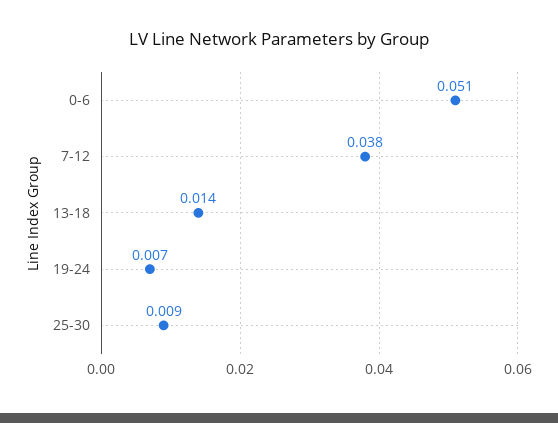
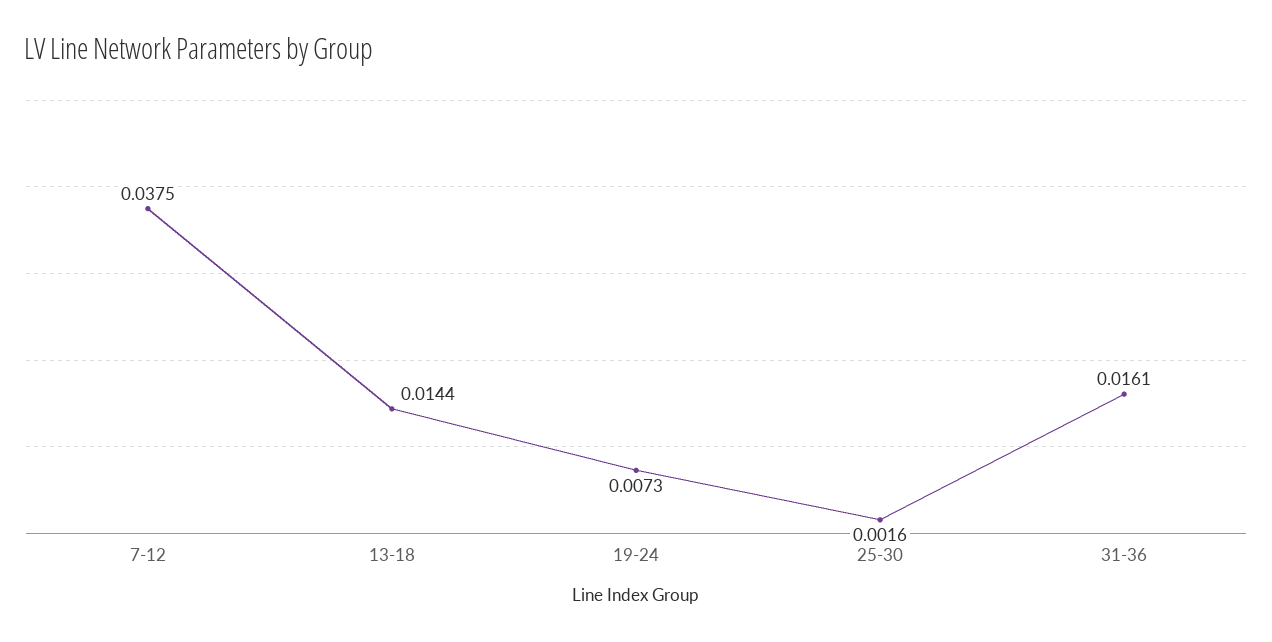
0-6: 0.051 -> none
25-30: 0.009 -> 0.0016
31-36: none -> 0.0161

